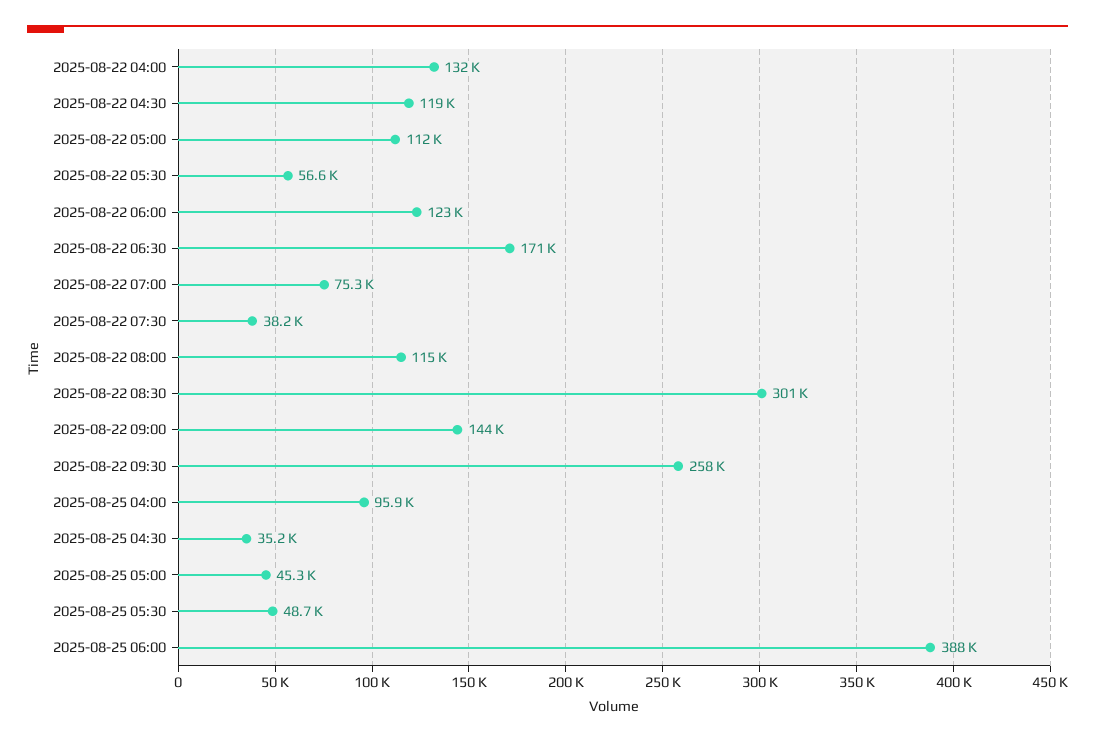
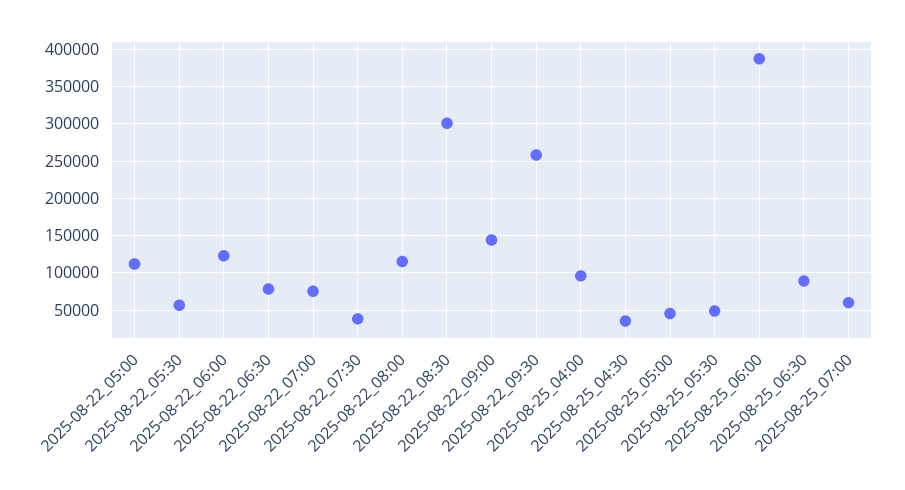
2025-08-22 04:00: 132000 -> none
2025-08-22 04:30: 119000 -> none
2025-08-22 06:30: 171000 -> 80000
2025-08-25_06:30: none -> 90000
2025-08-25_07:00: none -> 60000

